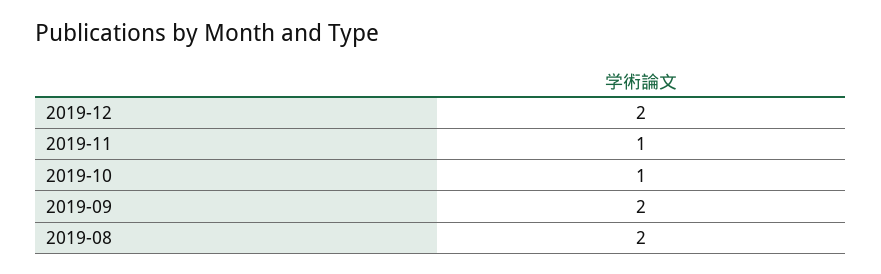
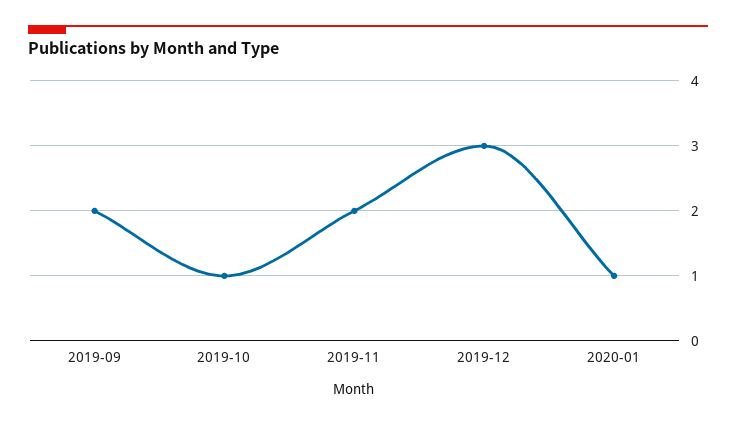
2019-12: 2 -> 3
2019-11: 1 -> 2
2019-08: 2 -> none
2020-01: none -> 1

